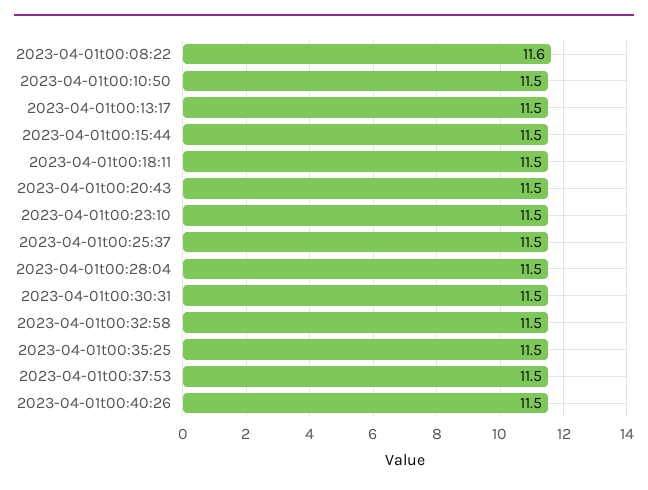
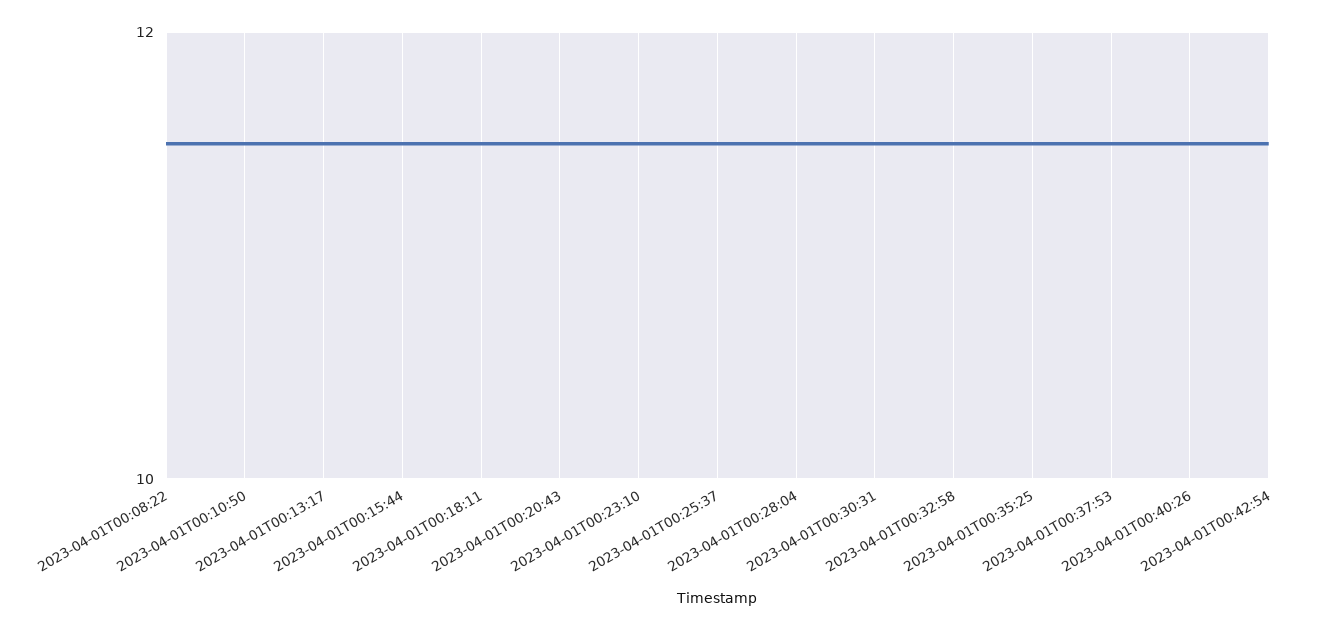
2023-04-01t00:08:22: 11.6 -> 11.5
2023-04-01T00:42:54: none -> 11.5

